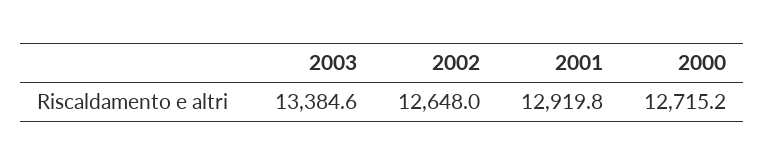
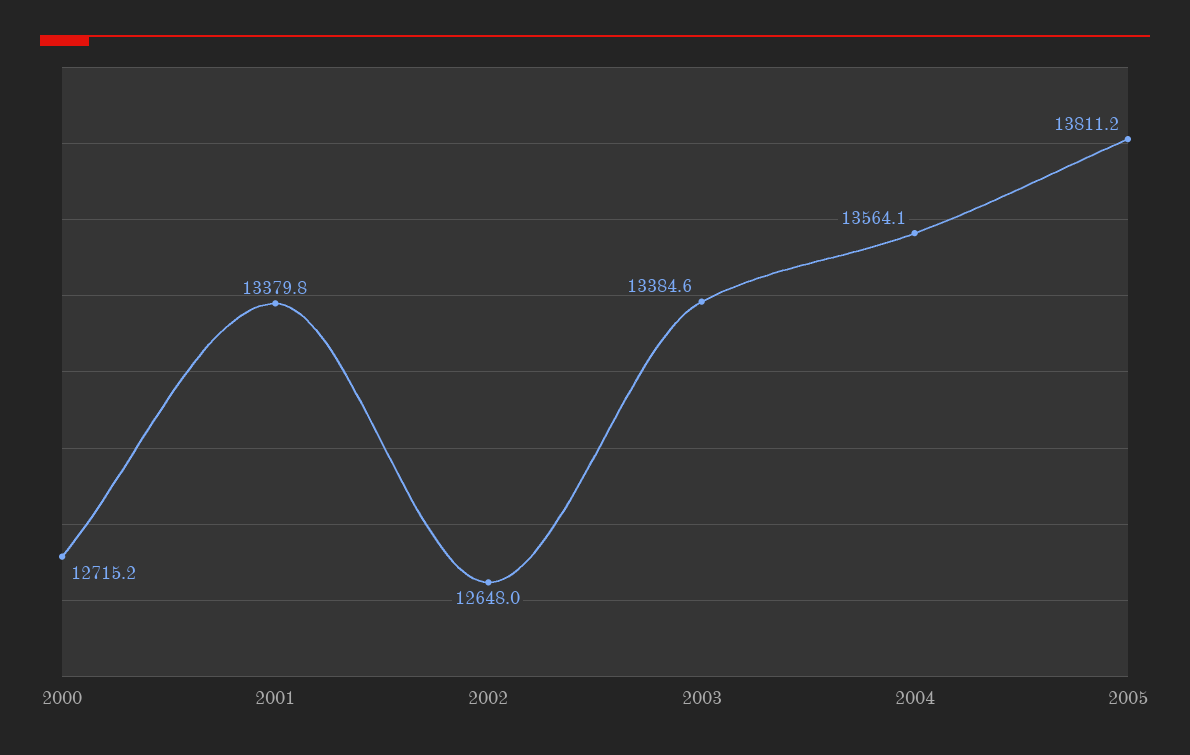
2001: 12919.8 -> 13379.8
2004: none -> 13564.1
2005: none -> 13811.2

